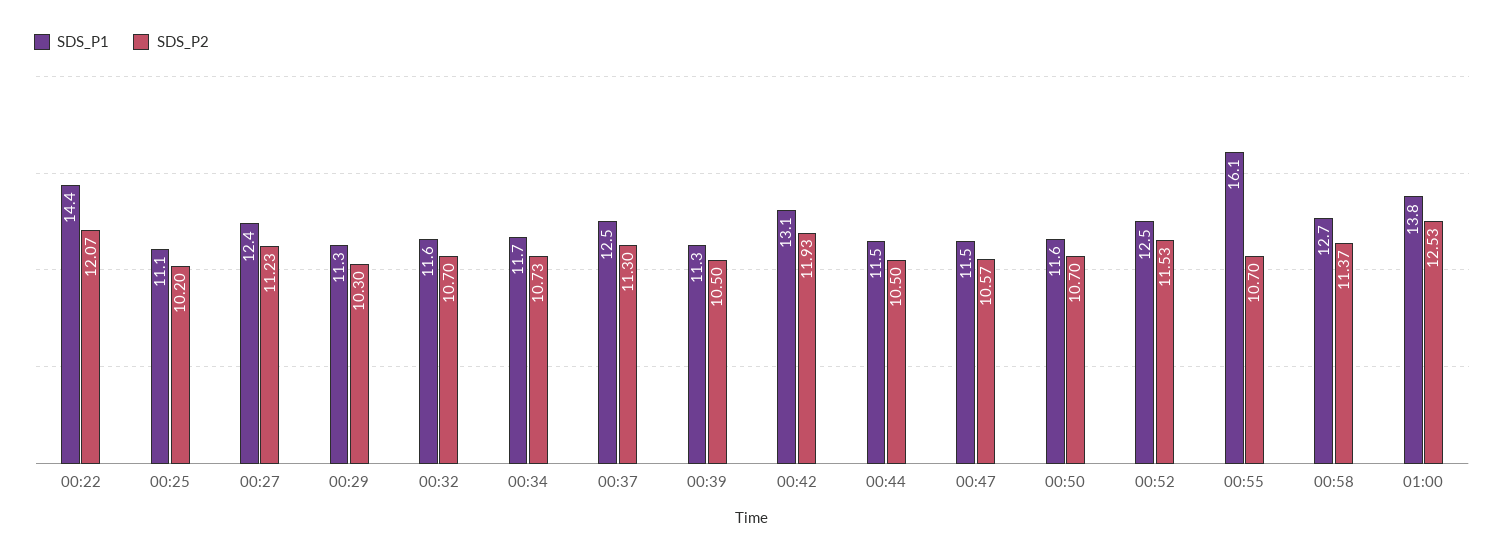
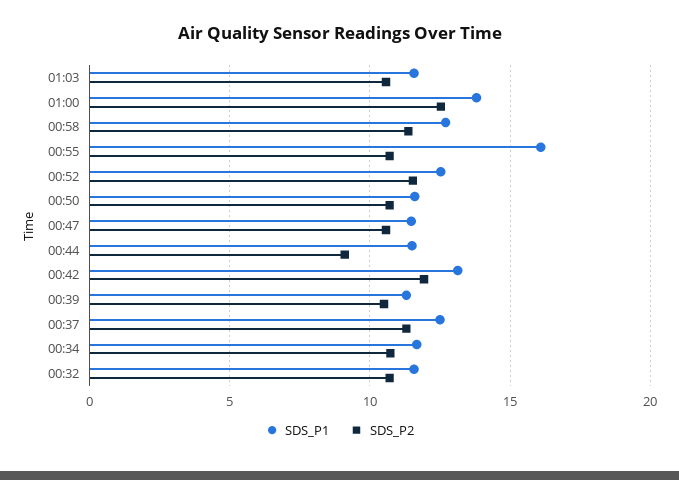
SDS_P1, 00:22: 14.4 -> none
SDS_P2, 00:22: 12.07 -> none
SDS_P1, 00:25: 11.1 -> none
SDS_P2, 00:25: 10.2 -> none
SDS_P1, 00:27: 12.4 -> none
SDS_P2, 00:27: 11.23 -> none
SDS_P1, 00:29: 11.3 -> none
SDS_P2, 00:29: 10.3 -> none
SDS_P2, 00:44: 10.5 -> 9
SDS_P1, 01:03: none -> 11.5
SDS_P2, 01:03: none -> 10.5

